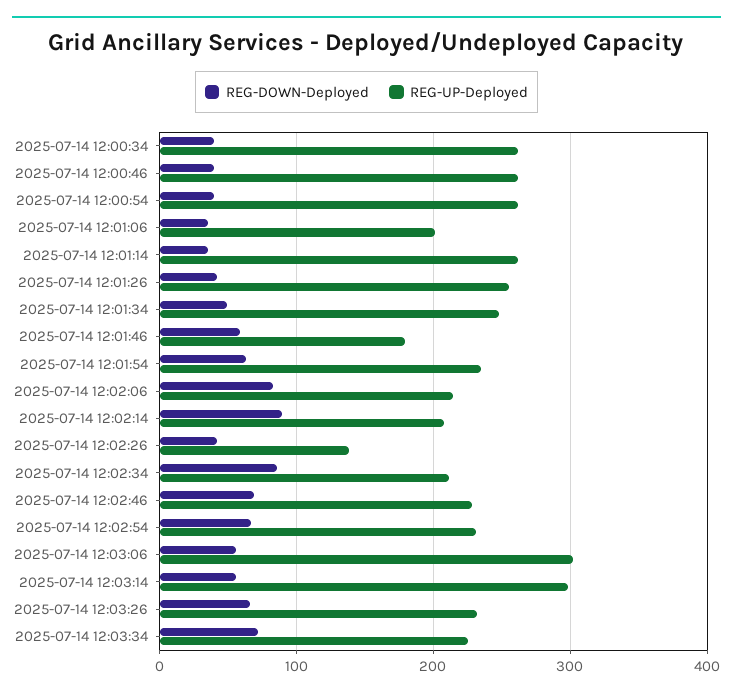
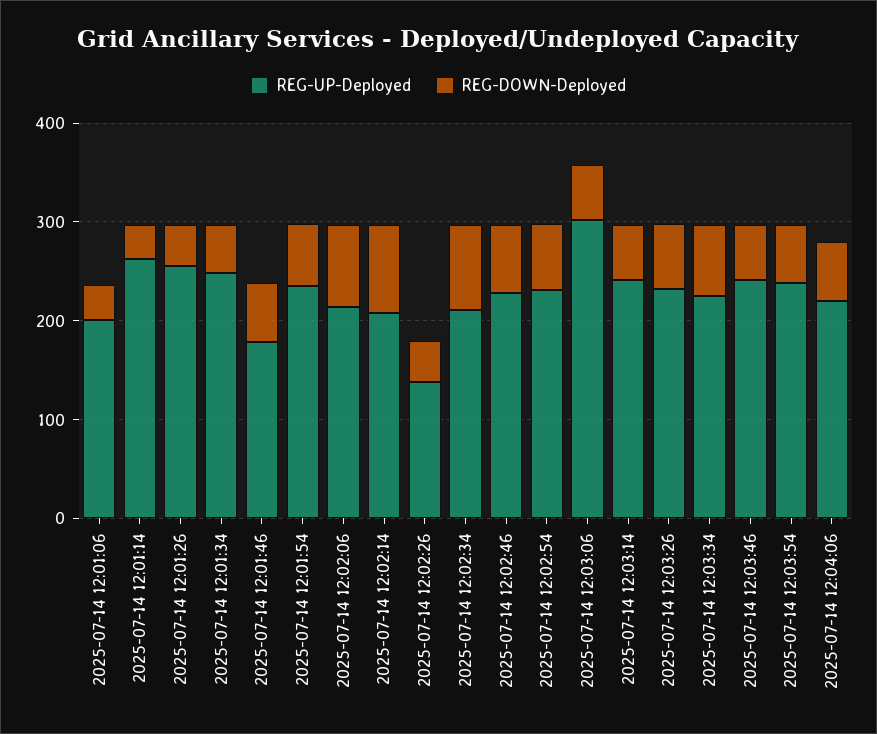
REG-DOWN-Deployed, 2025-07-14 12:00:34: 40 -> none
REG-UP-Deployed, 2025-07-14 12:00:34: 260 -> none
REG-DOWN-Deployed, 2025-07-14 12:00:46: 40 -> none
REG-UP-Deployed, 2025-07-14 12:00:46: 260 -> none
REG-DOWN-Deployed, 2025-07-14 12:00:54: 40 -> none
REG-UP-Deployed, 2025-07-14 12:00:54: 260 -> none
REG-UP-Deployed, 2025-07-14 12:03:14: 300 -> 240
REG-UP-Deployed, 2025-07-14 12:03:46: none -> 240
REG-DOWN-Deployed, 2025-07-14 12:03:46: none -> 60
REG-UP-Deployed, 2025-07-14 12:03:54: none -> 240
REG-DOWN-Deployed, 2025-07-14 12:03:54: none -> 60
REG-UP-Deployed, 2025-07-14 12:04:06: none -> 220
REG-DOWN-Deployed, 2025-07-14 12:04:06: none -> 60

